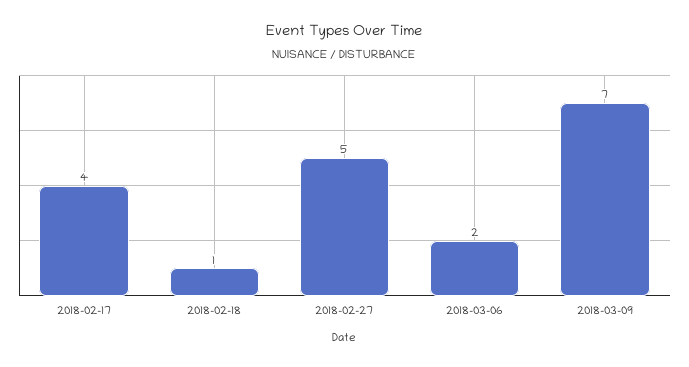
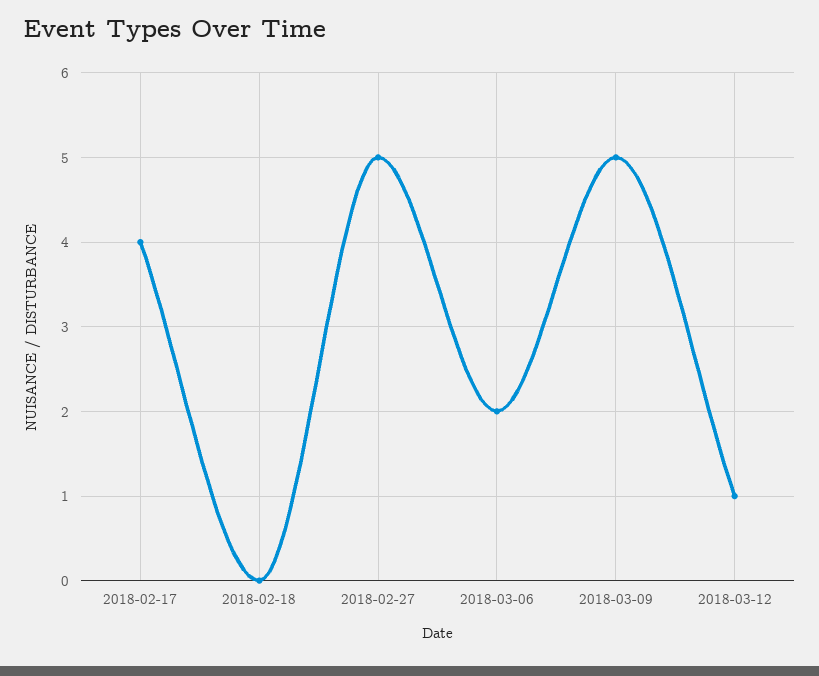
2018-02-18: 1 -> 0
2018-03-09: 7 -> 5
2018-03-12: none -> 1

